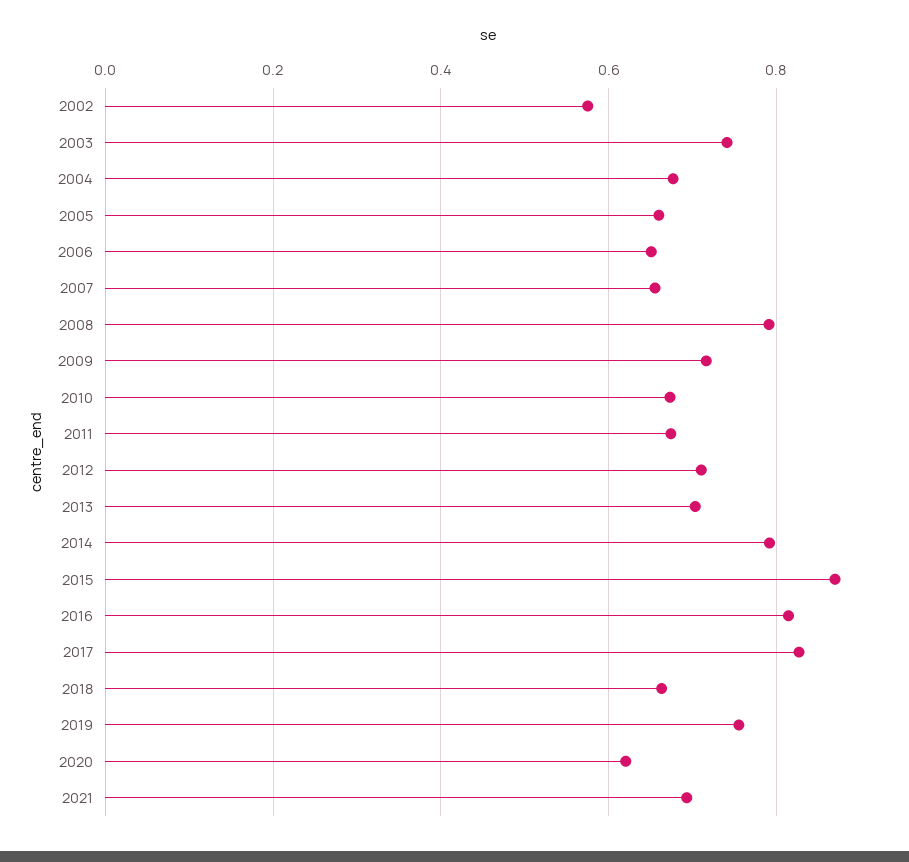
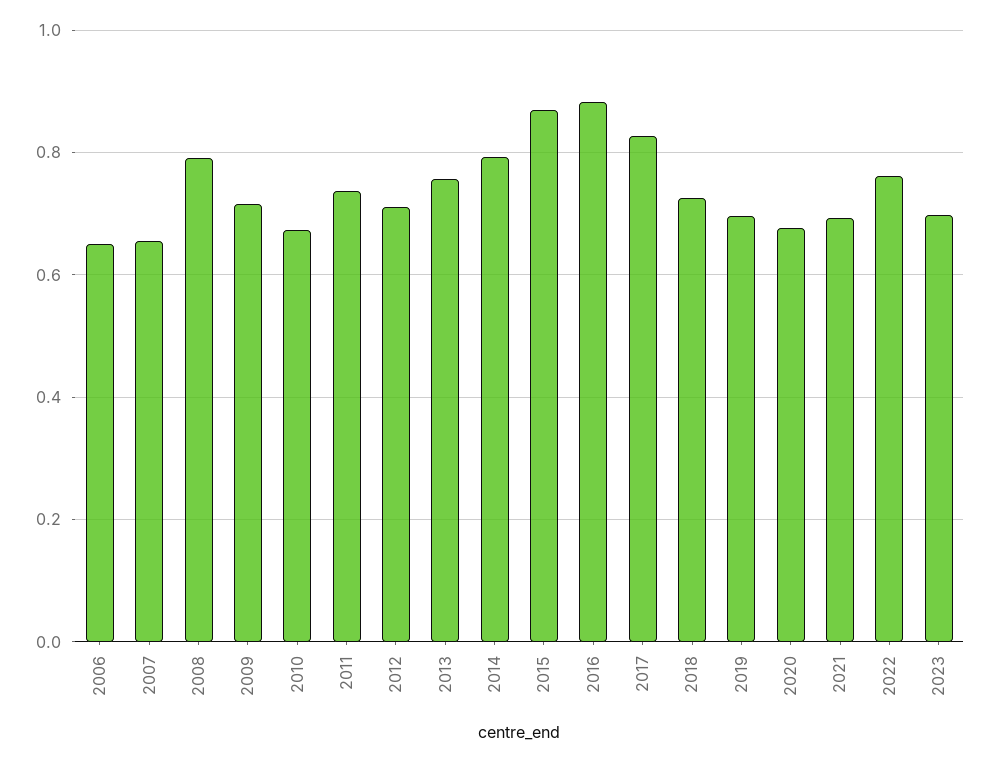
2002: 0.58 -> none
2003: 0.74 -> none
2004: 0.68 -> none
2005: 0.66 -> none
2011: 0.68 -> 0.74
2013: 0.7 -> 0.76
2016: 0.82 -> 0.88
2018: 0.66 -> 0.72
2019: 0.76 -> 0.7
2020: 0.62 -> 0.68
2022: none -> 0.76
2023: none -> 0.7

